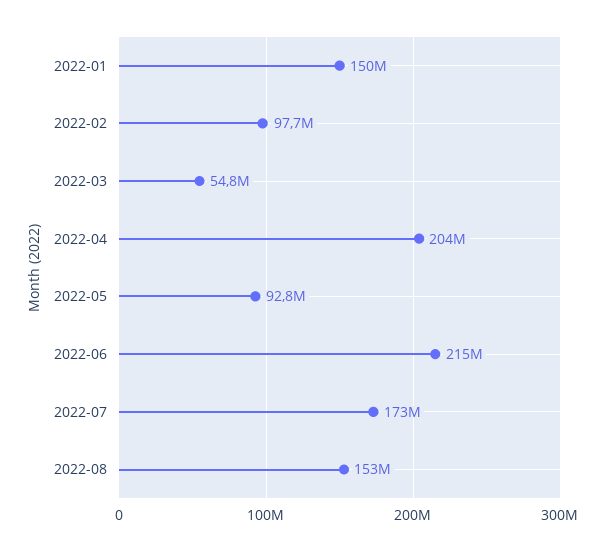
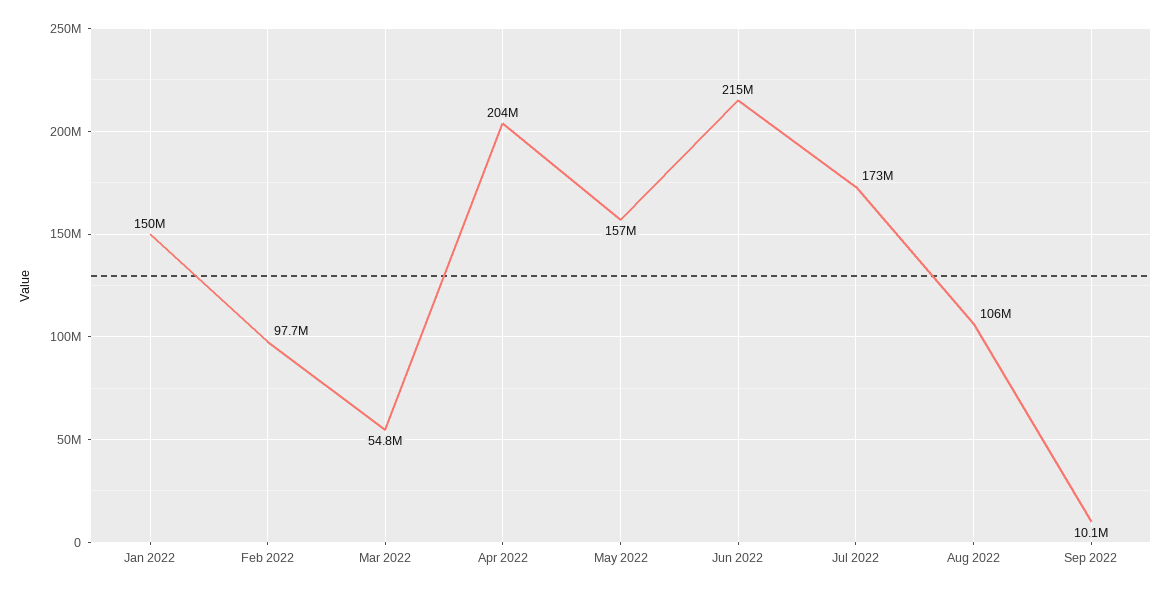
2022-05: 92800000 -> 157000000
2022-08: 153000000 -> 106000000
Sep 2022: none -> 10100000

